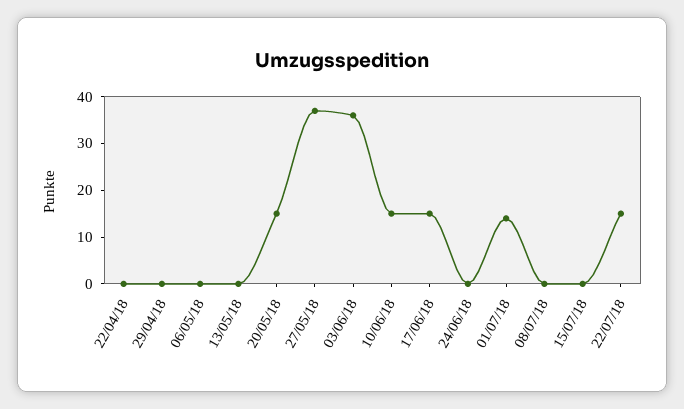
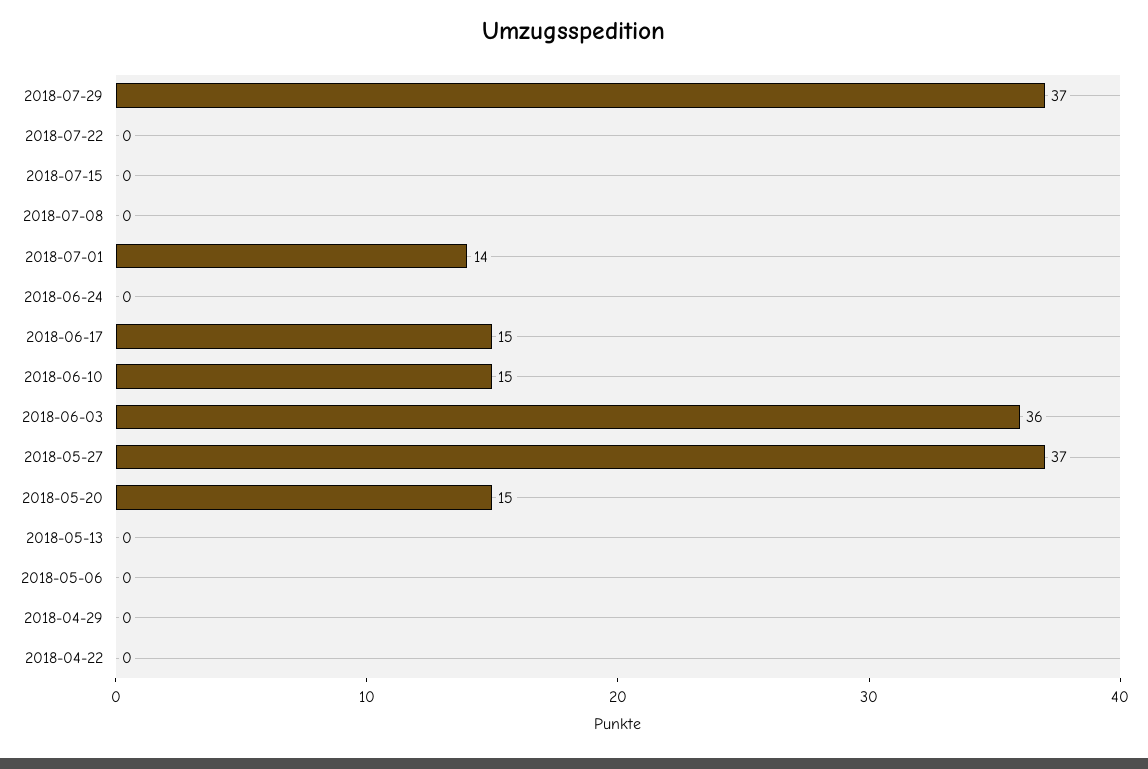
22/07/18: 15 -> 0
2018-07-29: none -> 37

